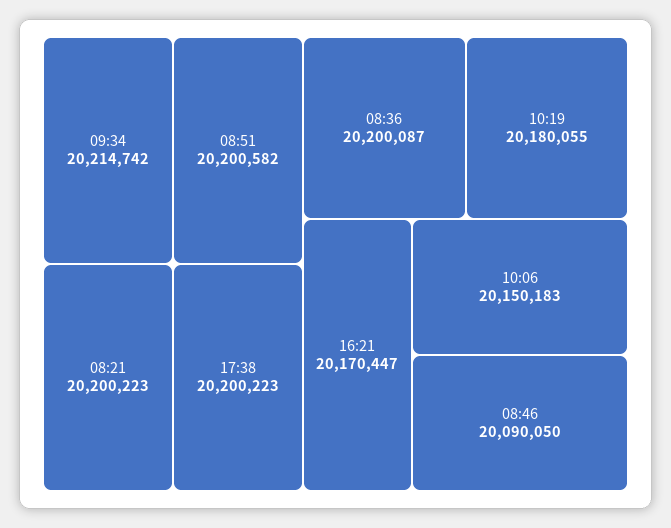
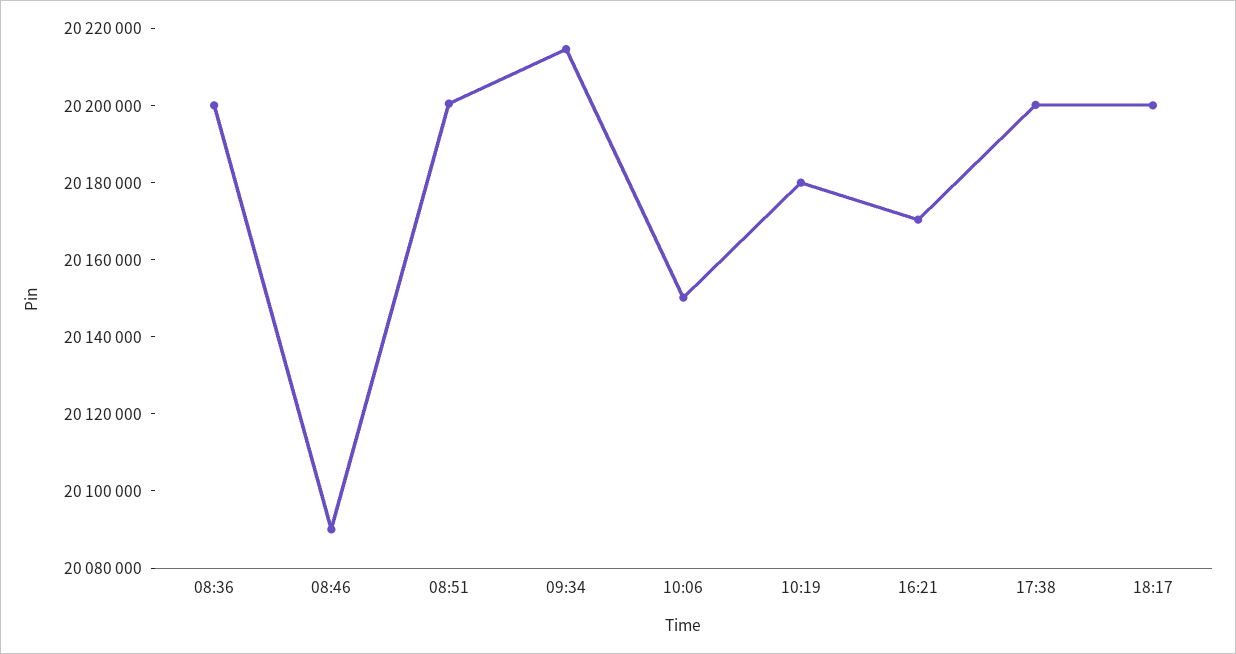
08:21: 20200223 -> none
18:17: none -> 20200000

